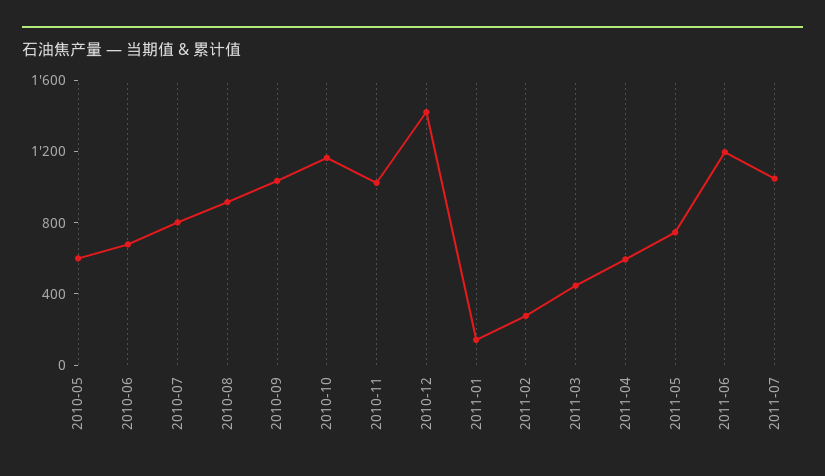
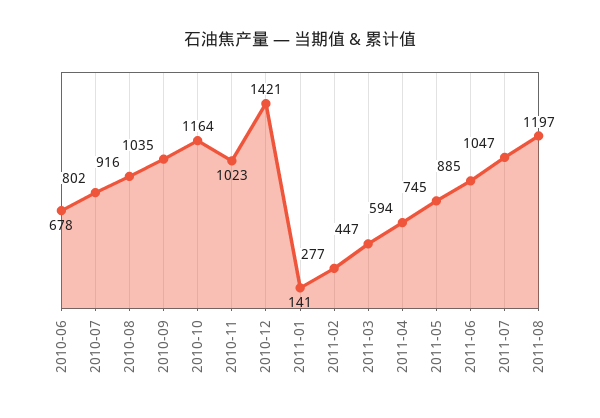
2010-05: 600 -> none
2011-06: 1200 -> 885
2011-08: none -> 1197

